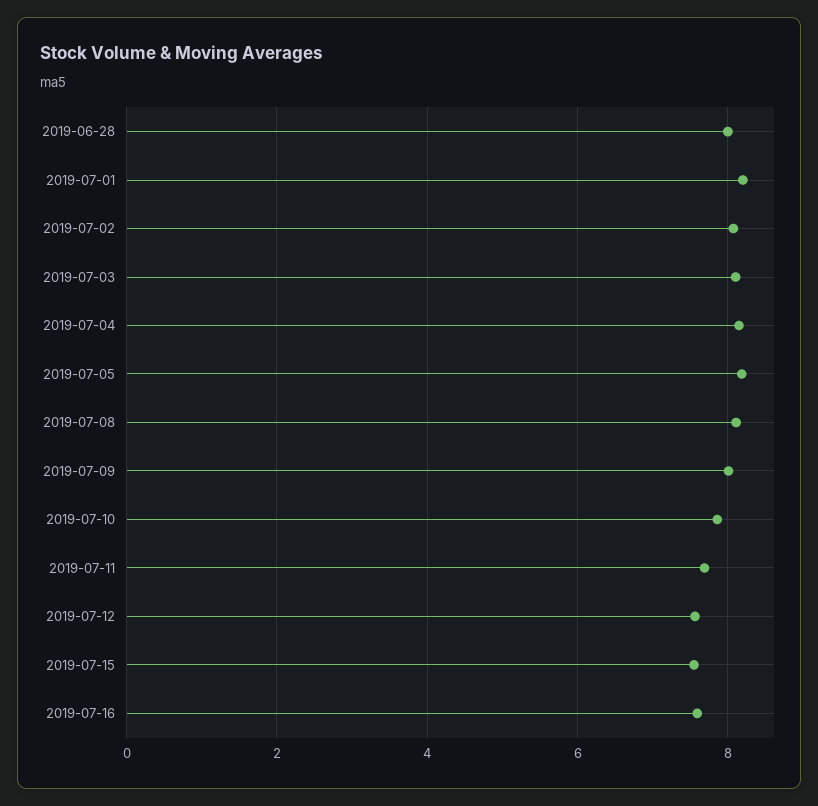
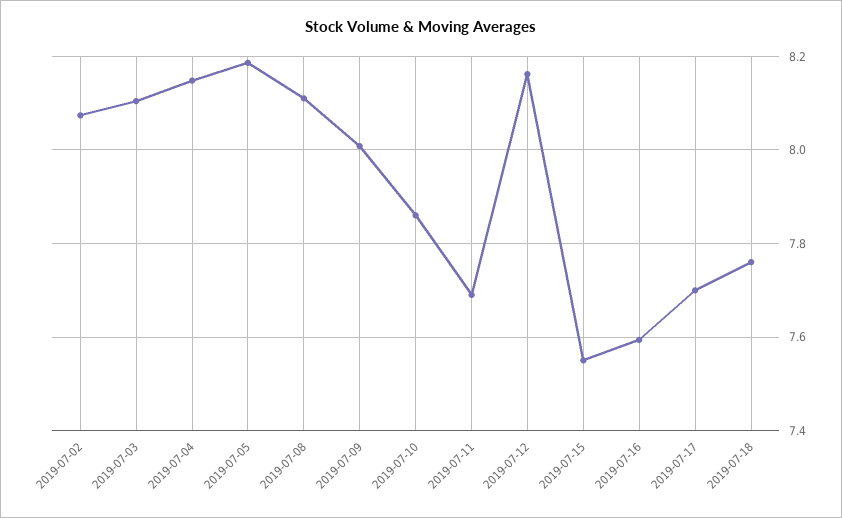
2019-06-28: 8 -> none
2019-07-01: 8.2 -> none
2019-07-12: 7.6 -> 8.16
2019-07-17: none -> 7.7
2019-07-18: none -> 7.76

